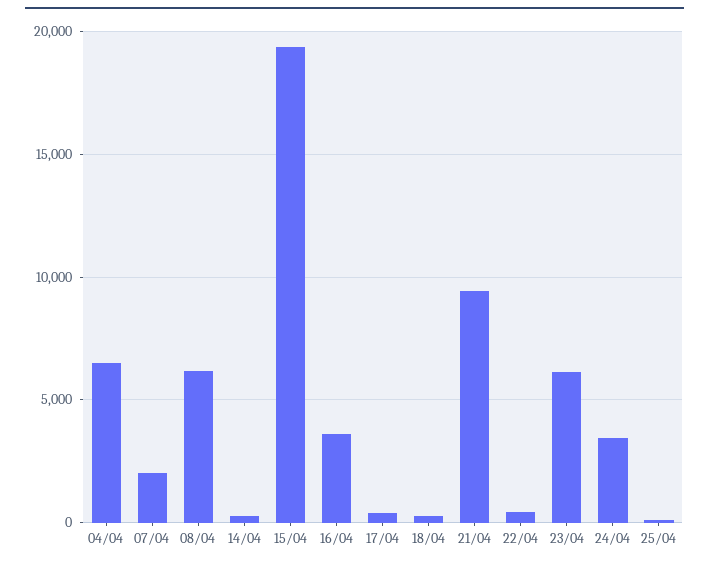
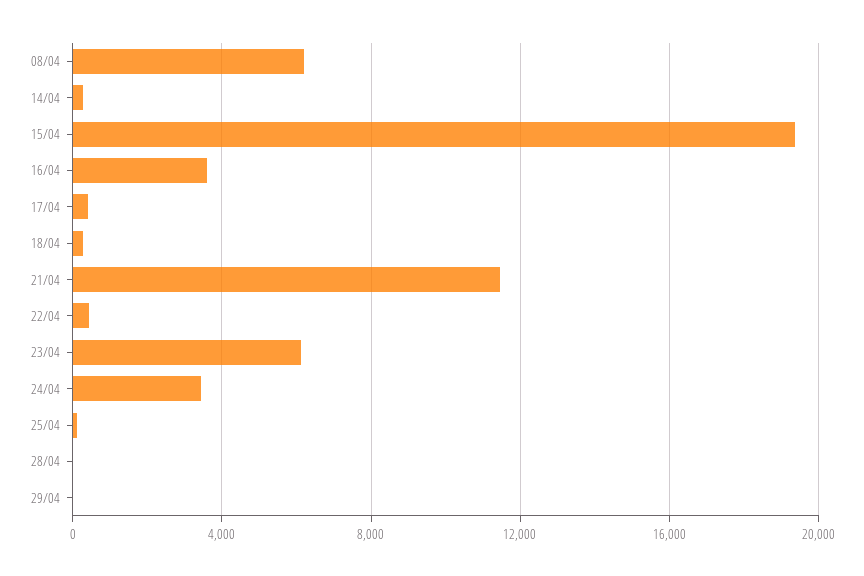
04/04: 6500 -> none
07/04: 2000 -> none
21/04: 9500 -> 11500
28/04: none -> 0
29/04: none -> 0

